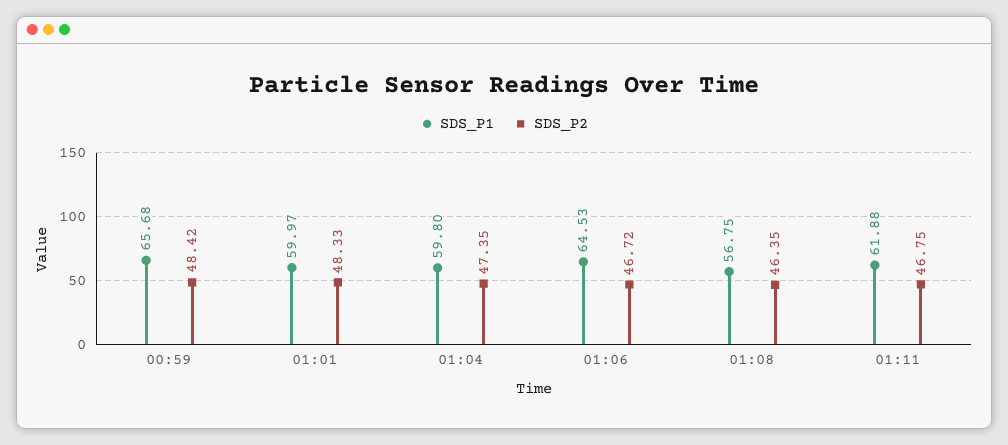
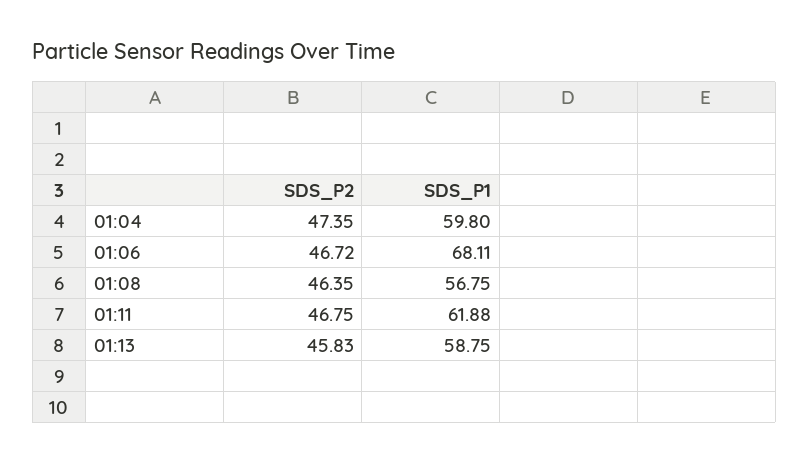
SDS_P1, 00:59: 65.68 -> none
SDS_P2, 00:59: 48.42 -> none
SDS_P1, 01:01: 59.97 -> none
SDS_P2, 01:01: 48.33 -> none
SDS_P1, 01:06: 64.53 -> 68.11
SDS_P2, 01:13: none -> 45.83
SDS_P1, 01:13: none -> 58.75

